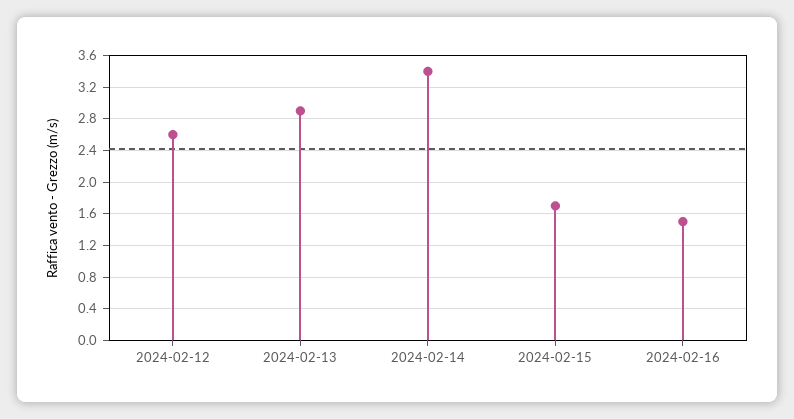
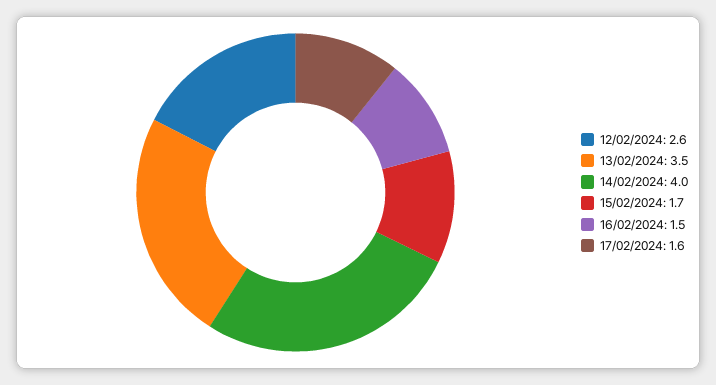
2024-02-13: 2.9 -> 3.5
2024-02-14: 3.4 -> 4
17/02/2024: none -> 1.6

